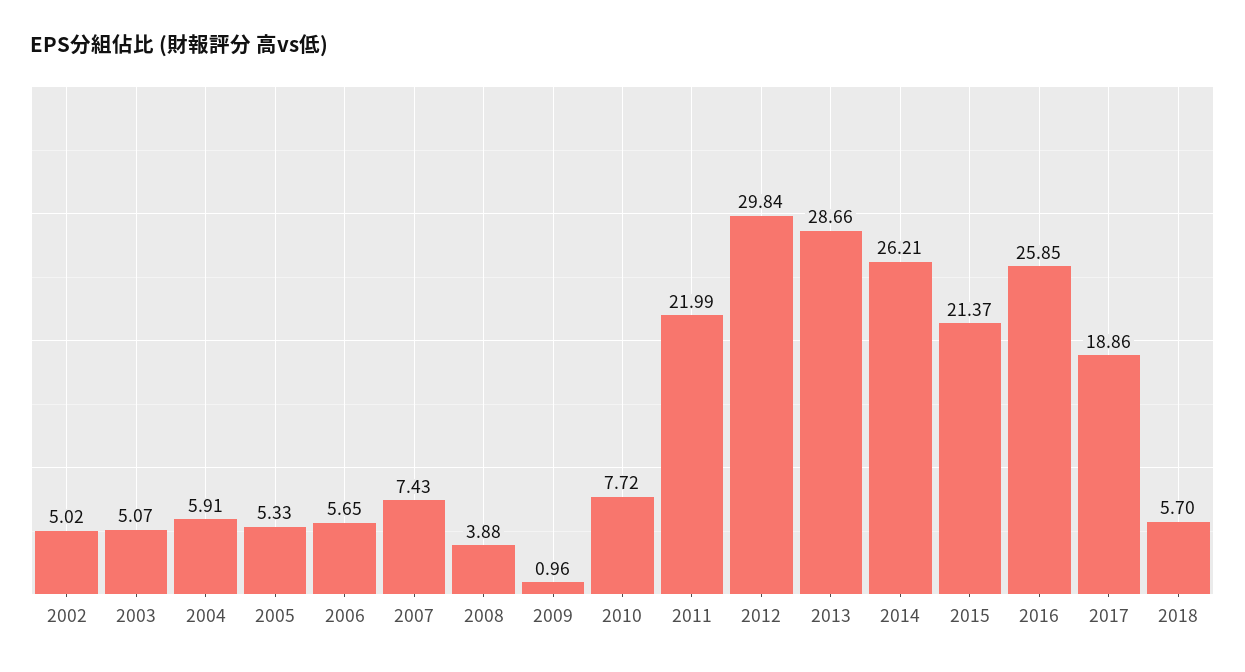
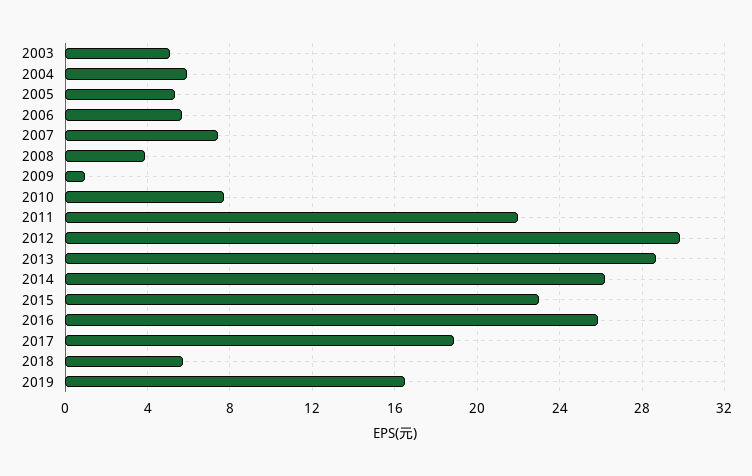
2002: 5.02 -> none
2015: 21.37 -> 23
2019: none -> 16.5

